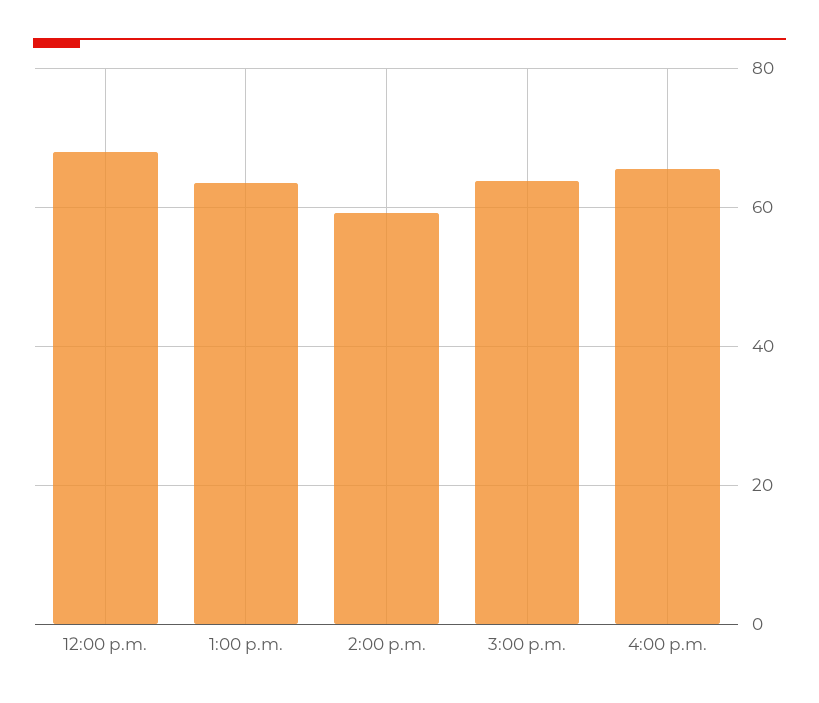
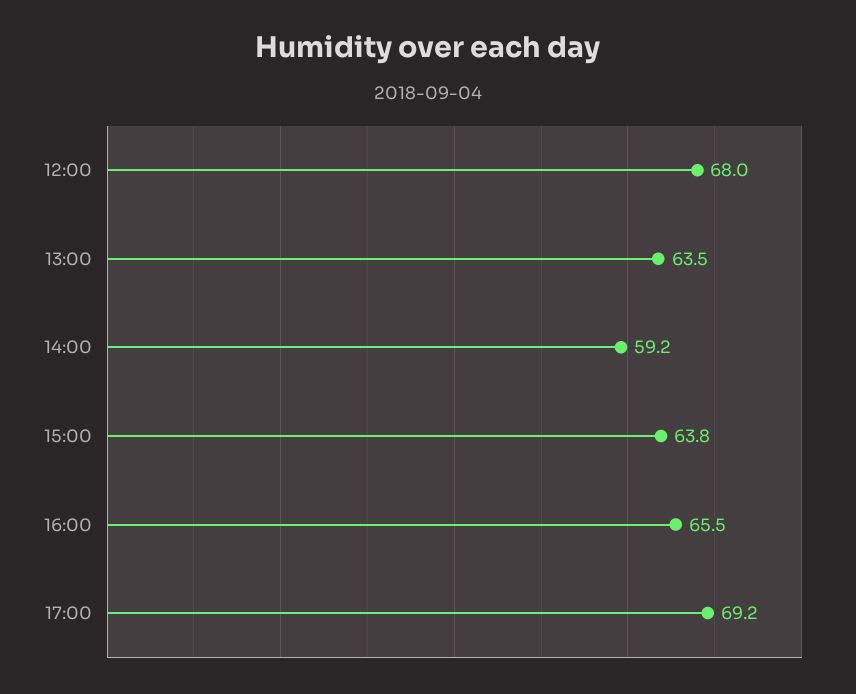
17:00: none -> 69.2

